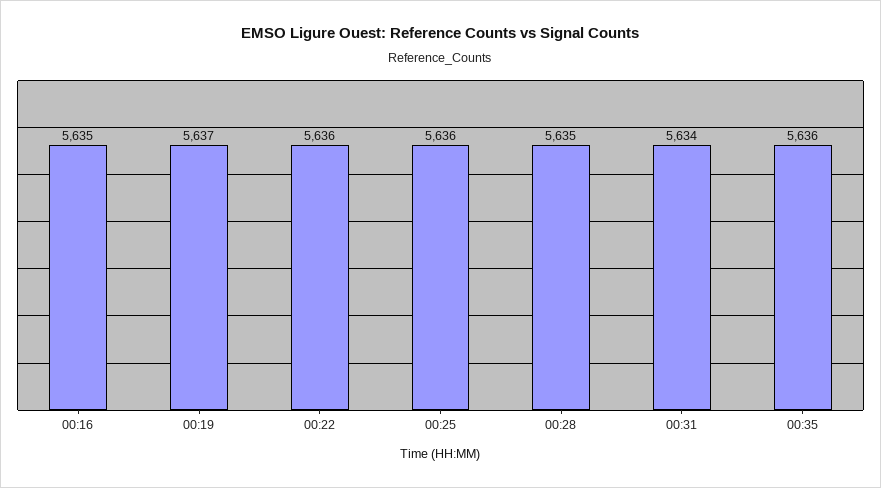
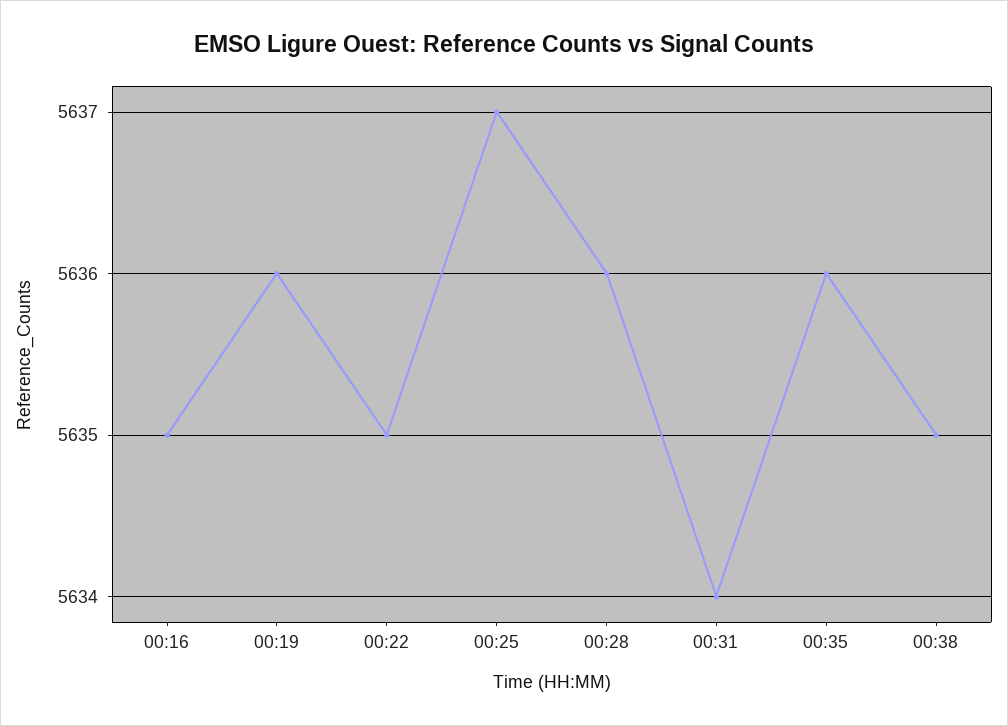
00:19: 5637 -> 5636
00:22: 5636 -> 5635
00:25: 5636 -> 5637
00:28: 5635 -> 5636
00:38: none -> 5635

